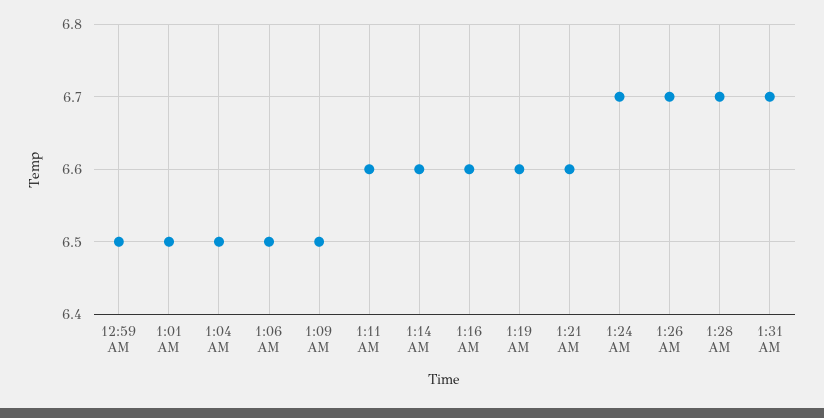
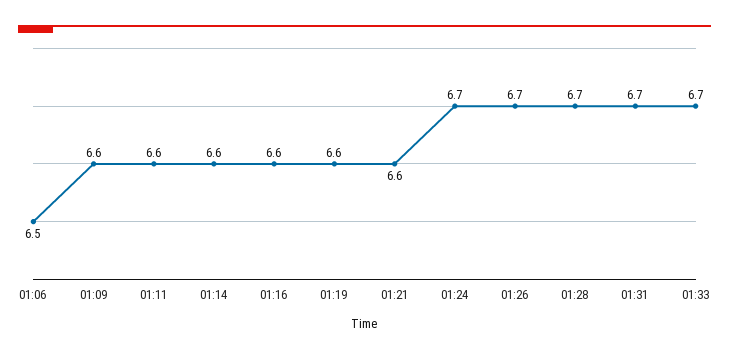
12:59 AM: 6.5 -> none
1:01 AM: 6.5 -> none
1:04 AM: 6.5 -> none
1:09 AM: 6.5 -> 6.6
01:33: none -> 6.7

